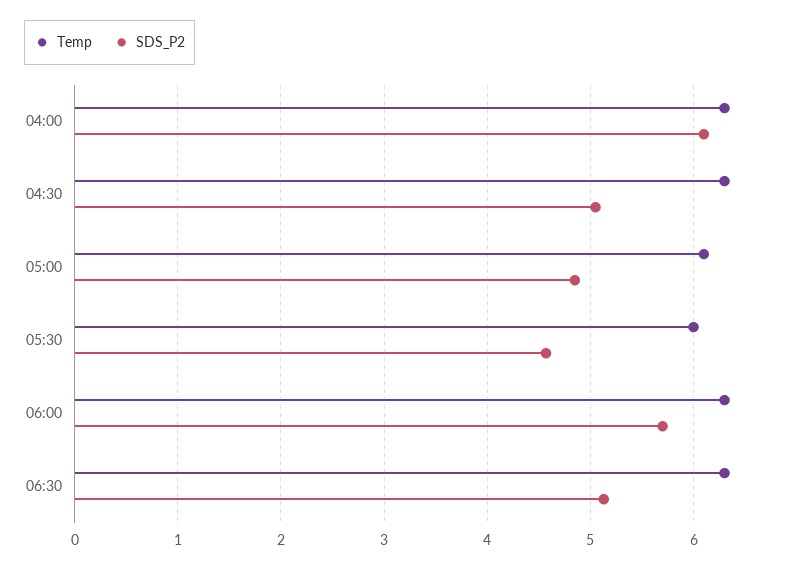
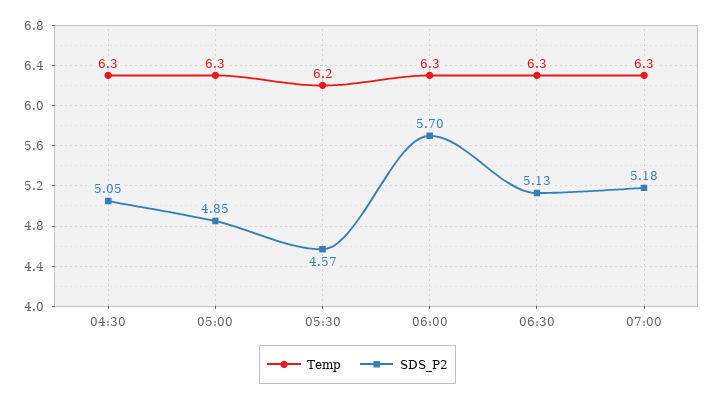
Temp, 04:00: 6.3 -> none
SDS_P2, 04:00: 6.1 -> none
Temp, 05:00: 6.1 -> 6.3
Temp, 05:30: 6 -> 6.2
Temp, 07:00: none -> 6.3
SDS_P2, 07:00: none -> 5.18

